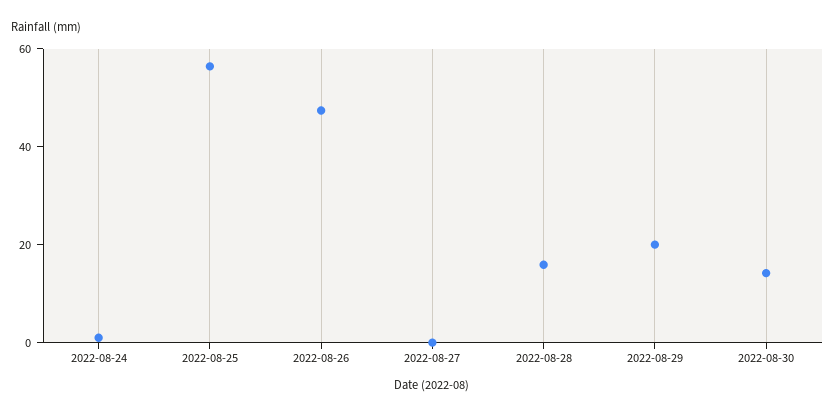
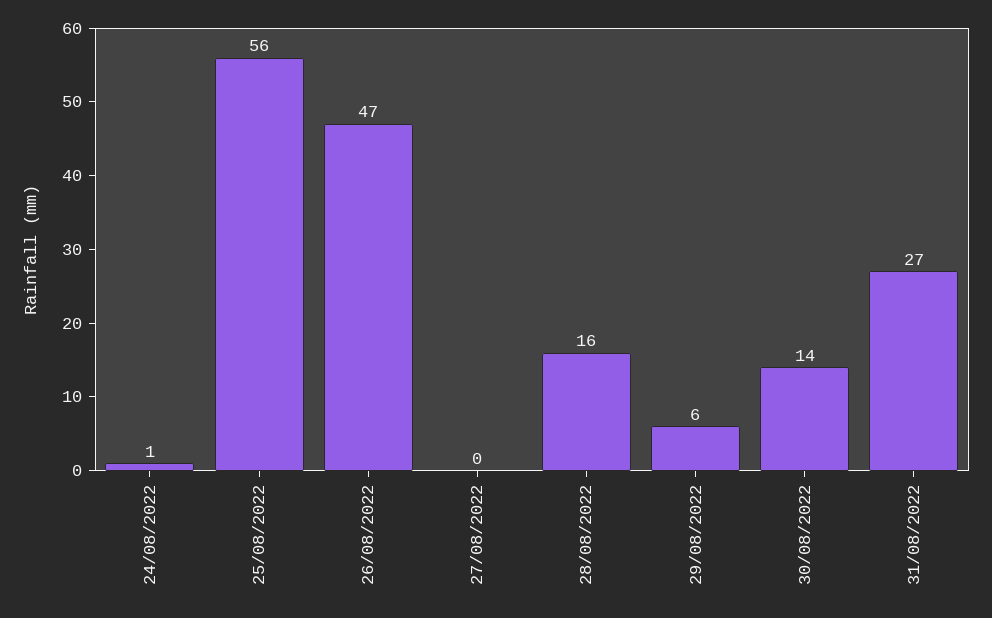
2022-08-29: 20 -> 6
31/08/2022: none -> 27

